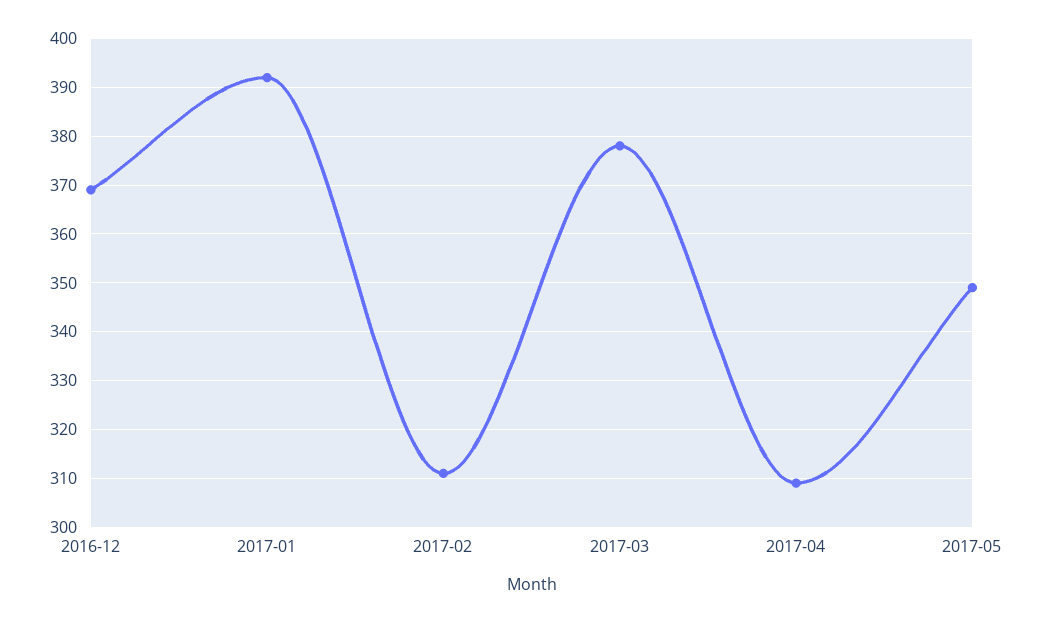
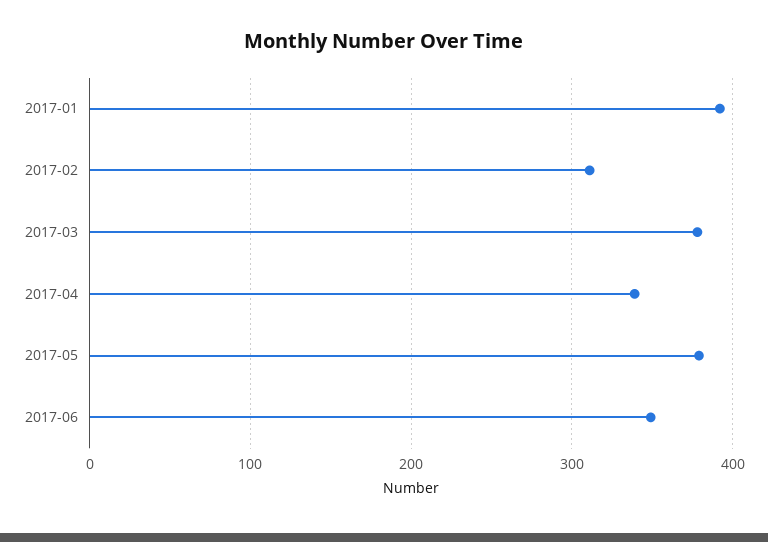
2016-12: 370 -> none
2017-04: 310 -> 340
2017-05: 350 -> 380
2017-06: none -> 350

